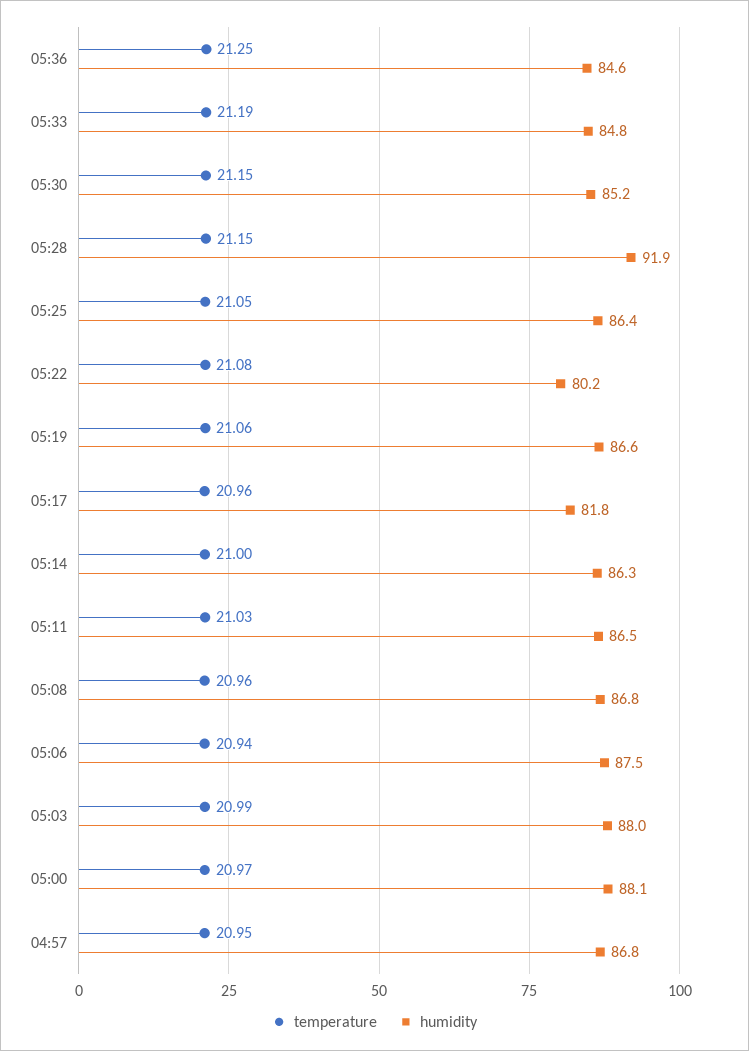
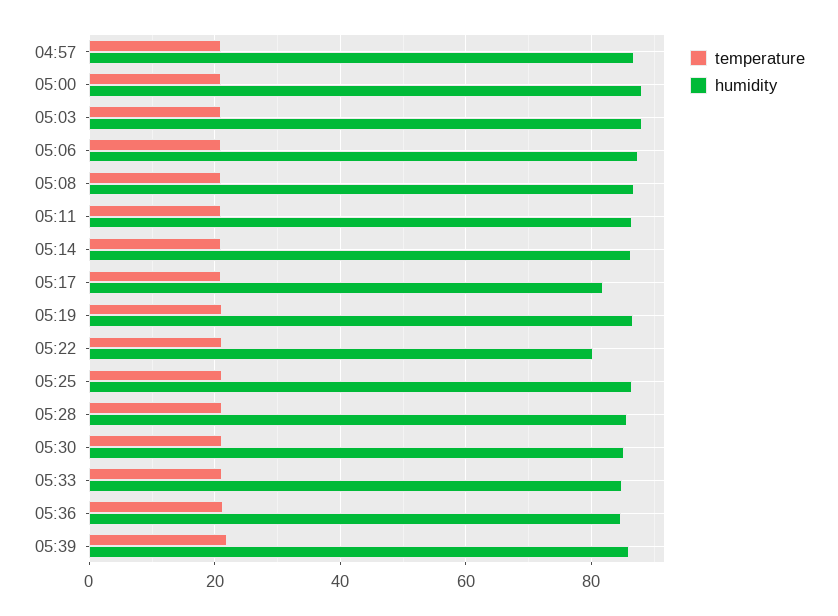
humidity, 05:28: 91.9 -> 86
temperature, 05:39: none -> 22
humidity, 05:39: none -> 86

